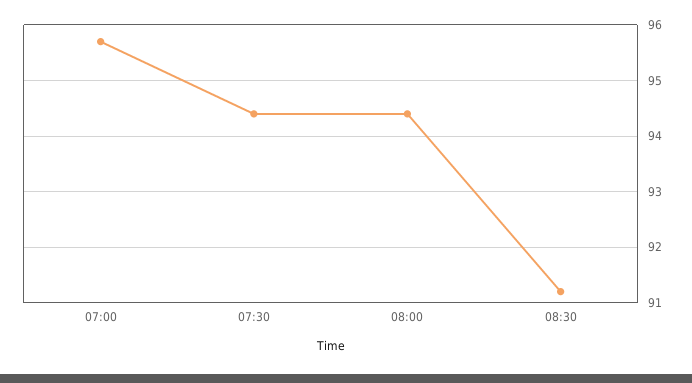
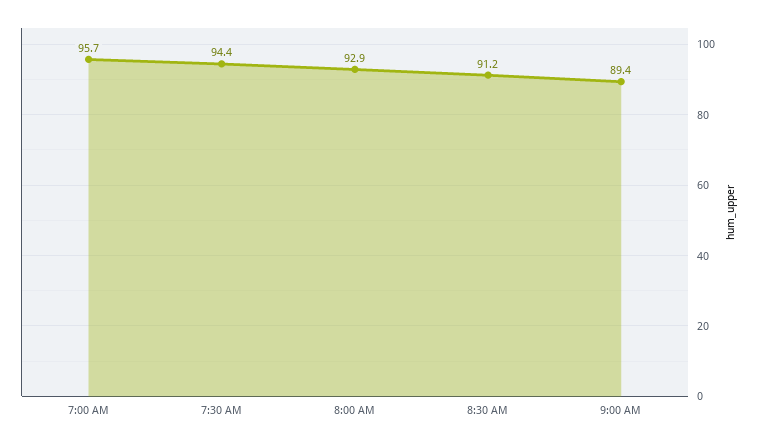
08:00: 94.5 -> 92.9
9:00 AM: none -> 89.4

